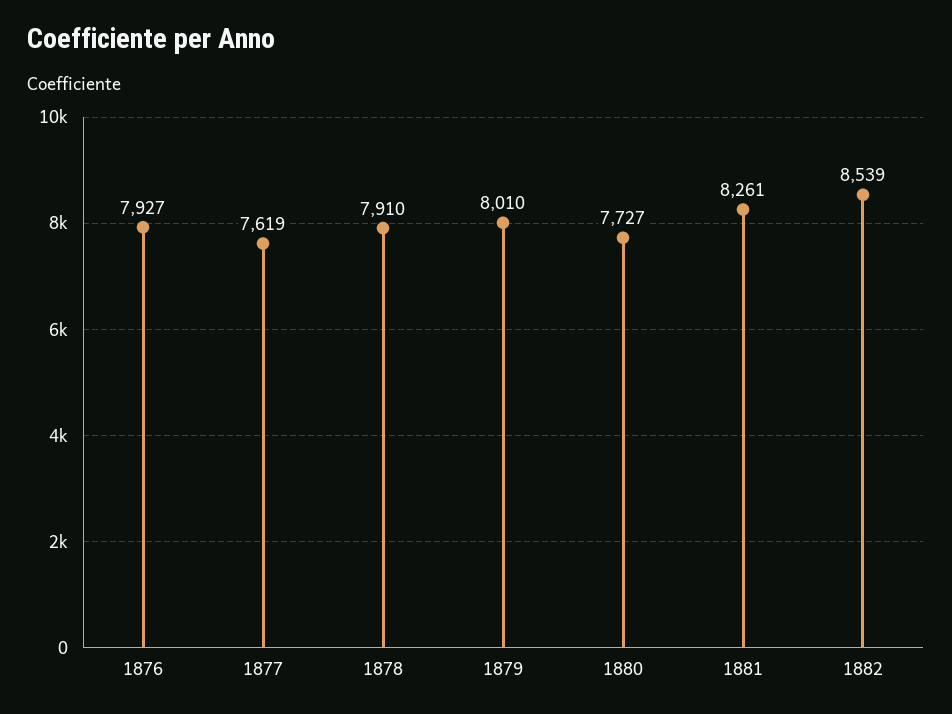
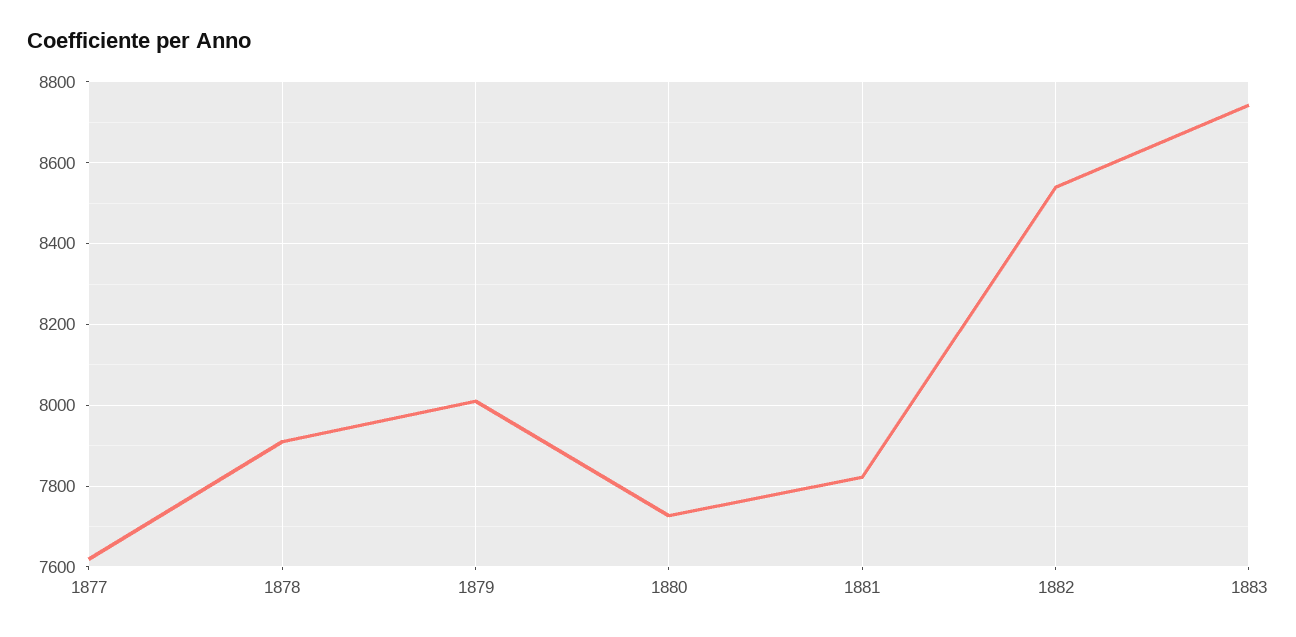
1876: 7927 -> none
1881: 8261 -> 7820
1883: none -> 8740

